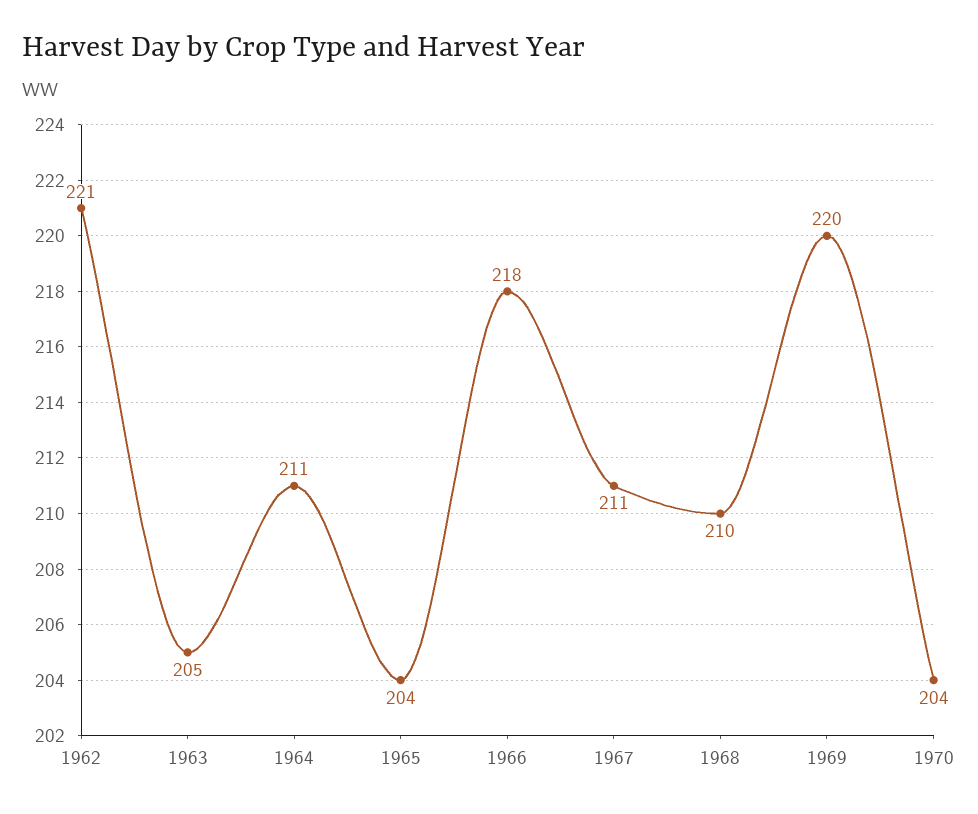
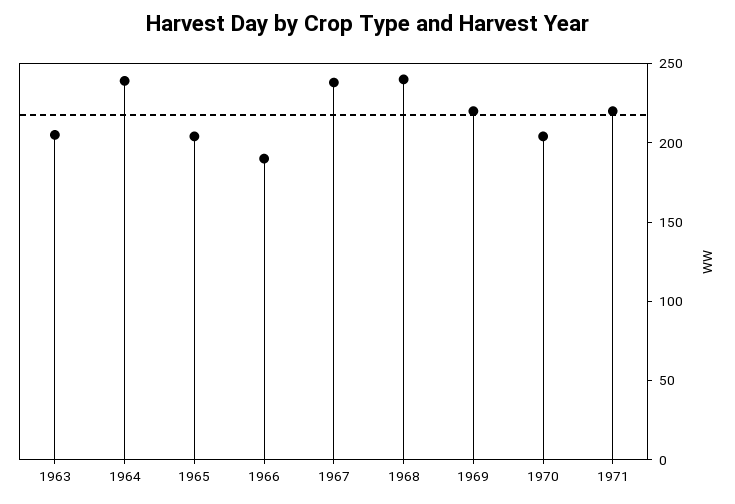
1962: 221 -> none
1964: 211 -> 240
1966: 218 -> 190
1967: 211 -> 240
1968: 210 -> 240
1971: none -> 220

